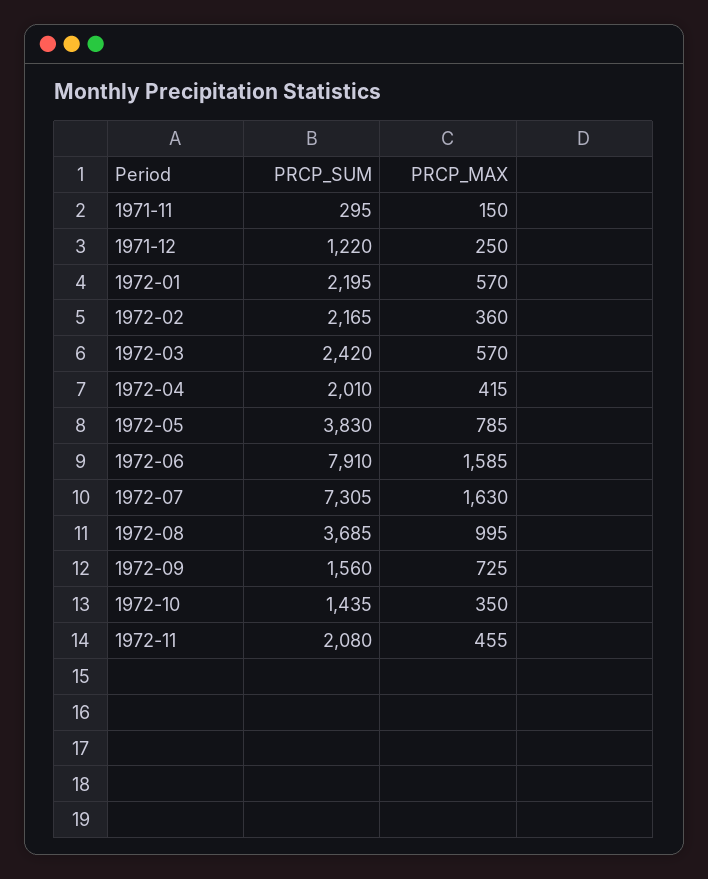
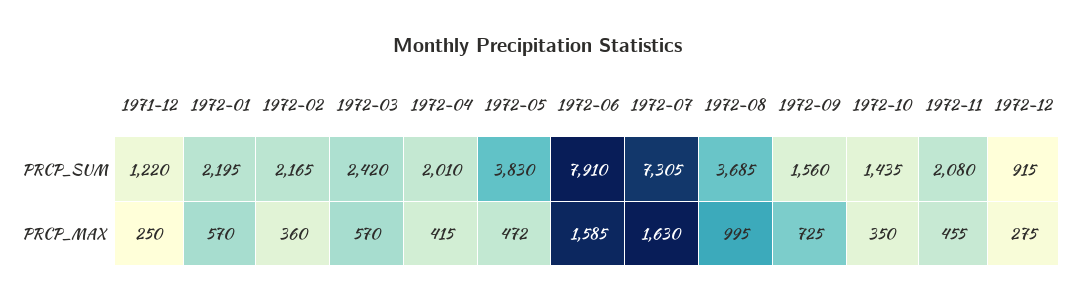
PRCP_SUM, 1971-11: 295 -> none
PRCP_MAX, 1971-11: 150 -> none
PRCP_MAX, 1972-05: 785 -> 472
PRCP_SUM, 1972-12: none -> 915
PRCP_MAX, 1972-12: none -> 275

